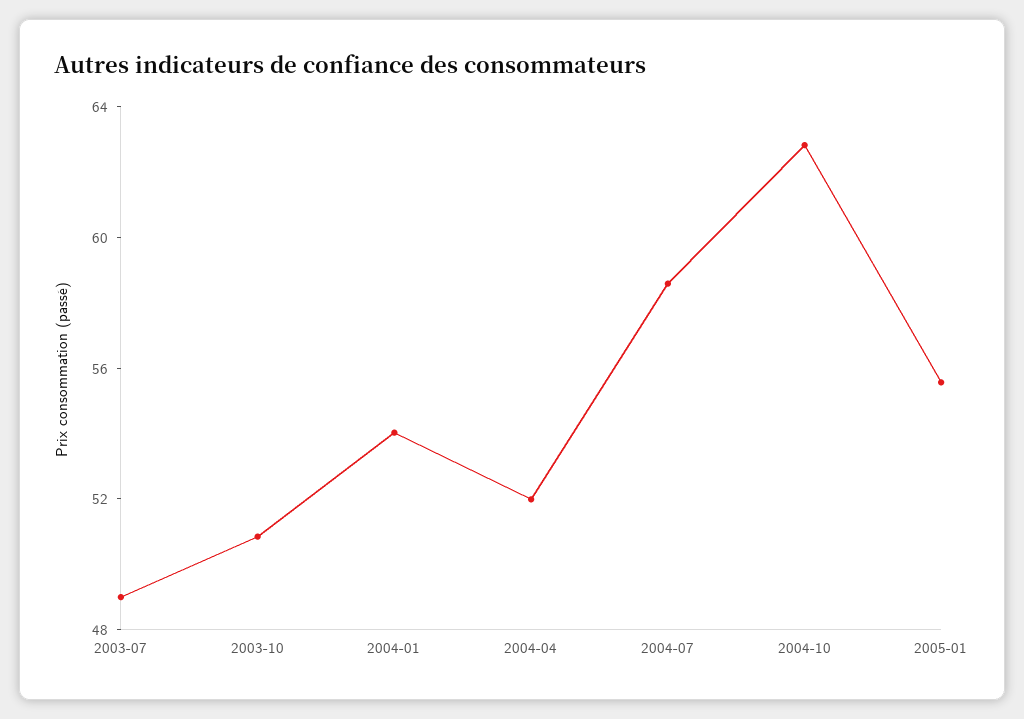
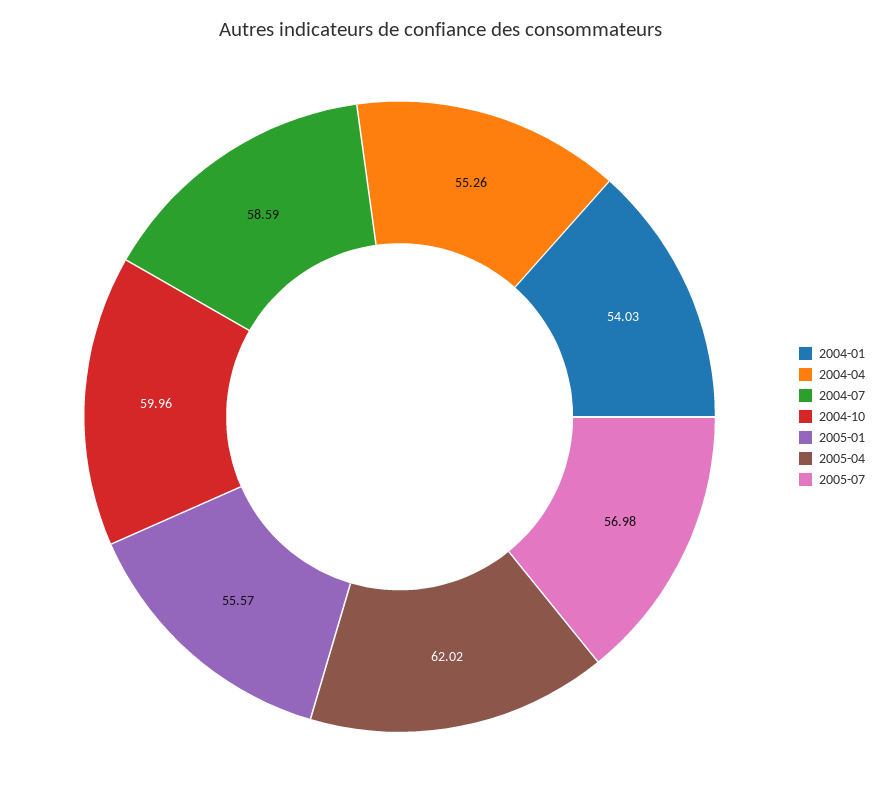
2003-07: 49 -> none
2003-10: 51 -> none
2004-04: 52 -> 55.26
2004-10: 63 -> 59.96
2005-04: none -> 62.02
2005-07: none -> 56.98

